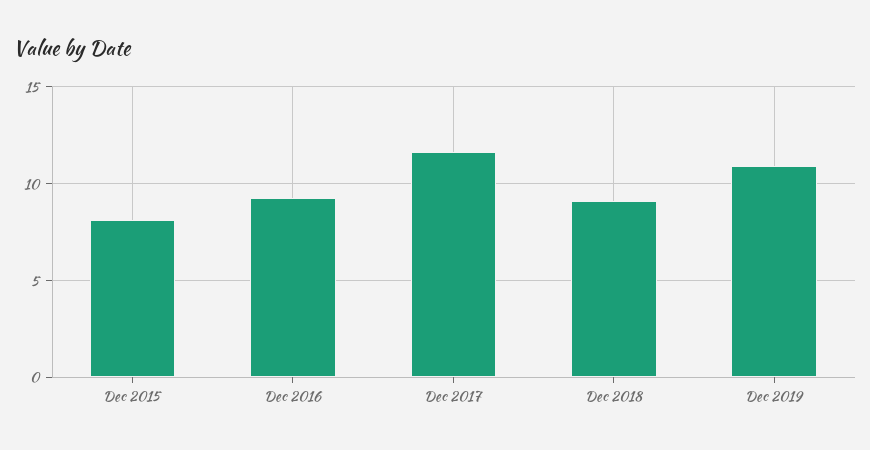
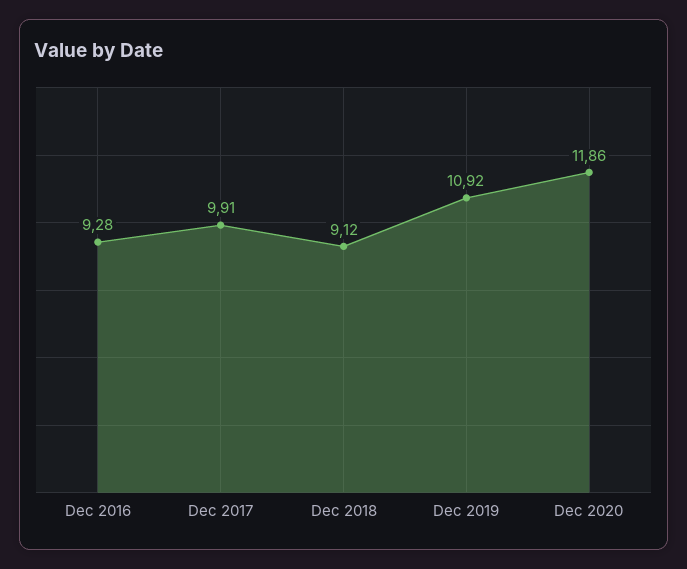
Dec 2015: 8 -> none
Dec 2017: 11.5 -> 9.91
Dec 2020: none -> 11.86

